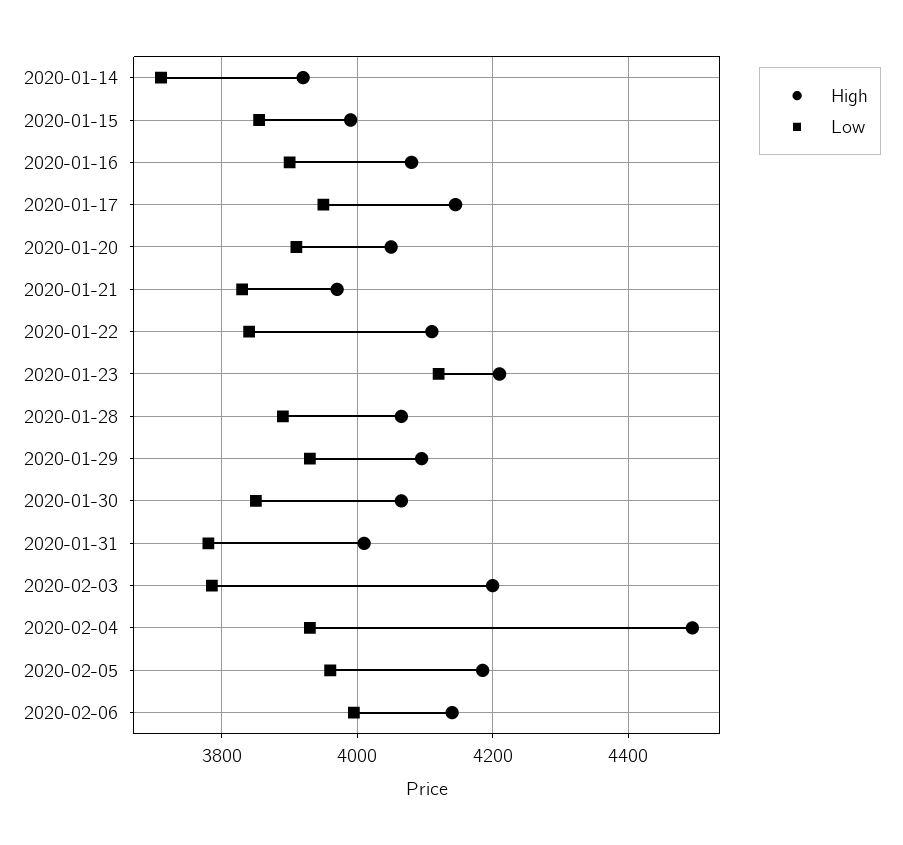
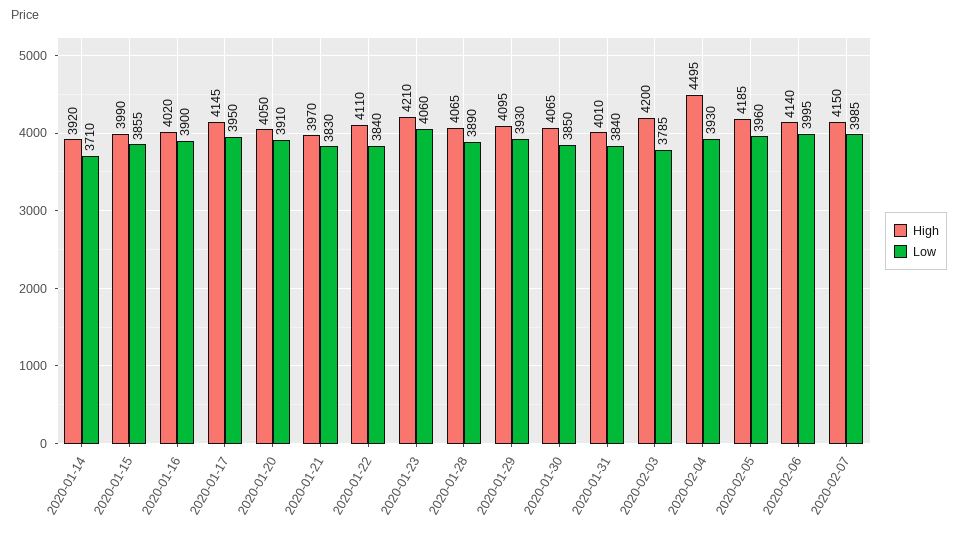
High, 2020-01-16: 4080 -> 4020
Low, 2020-01-23: 4120 -> 4060
Low, 2020-01-31: 3780 -> 3840
High, 2020-02-07: none -> 4150
Low, 2020-02-07: none -> 3985

